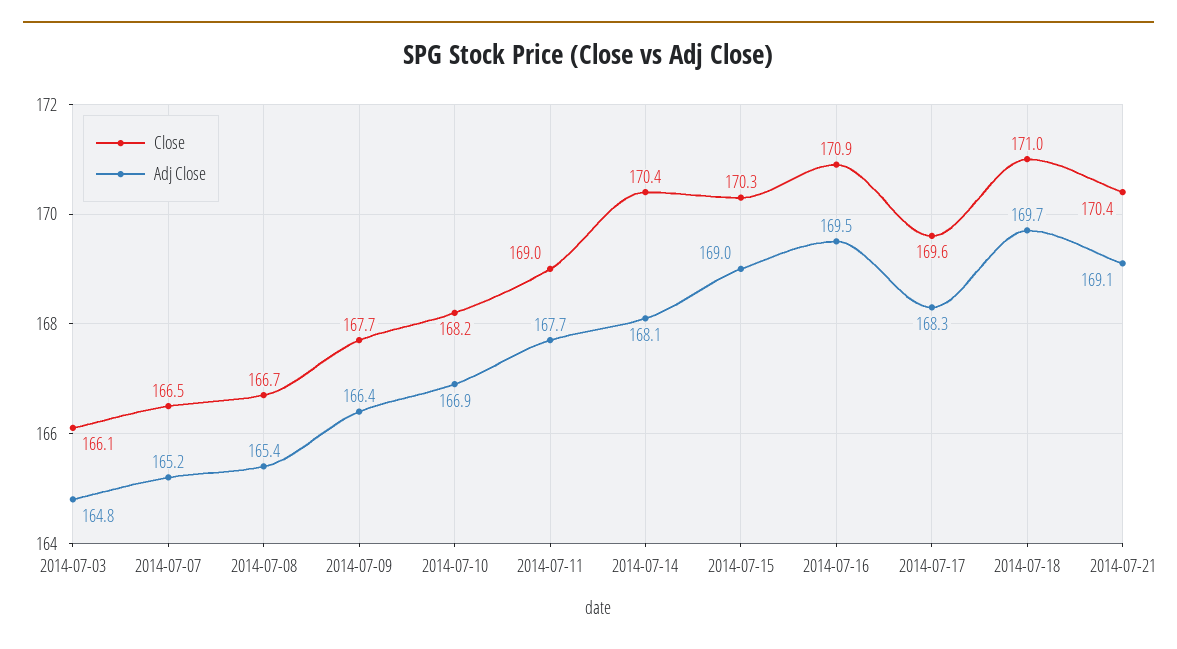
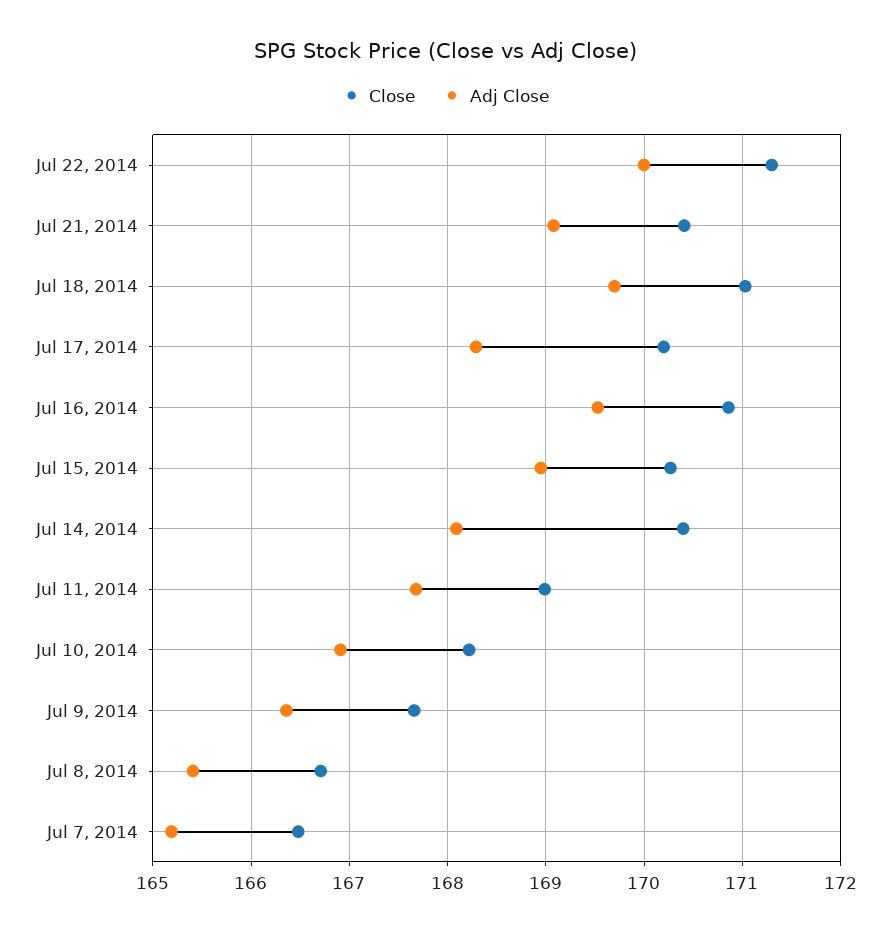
Close, 2014-07-03: 166.1 -> none
Adj Close, 2014-07-03: 164.8 -> none
Close, 2014-07-17: 169.6 -> 170.2
Close, Jul 22, 2014: none -> 171.3
Adj Close, Jul 22, 2014: none -> 170

